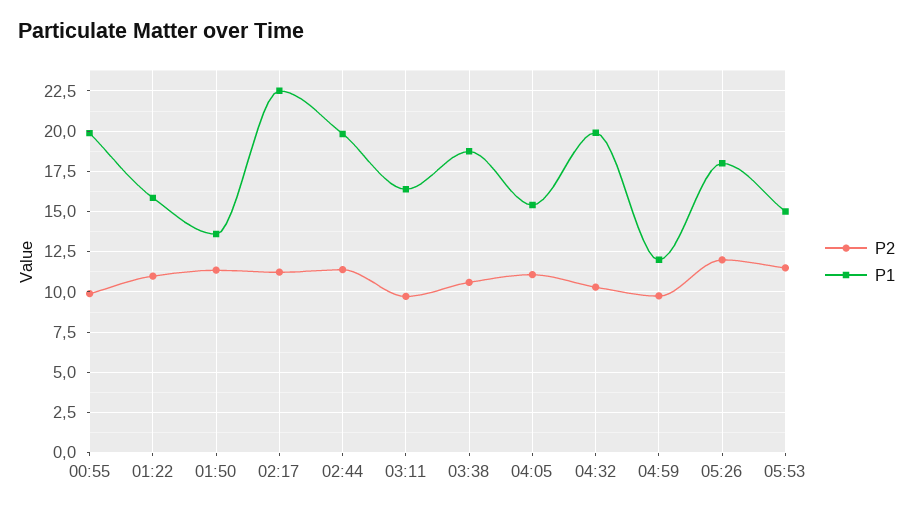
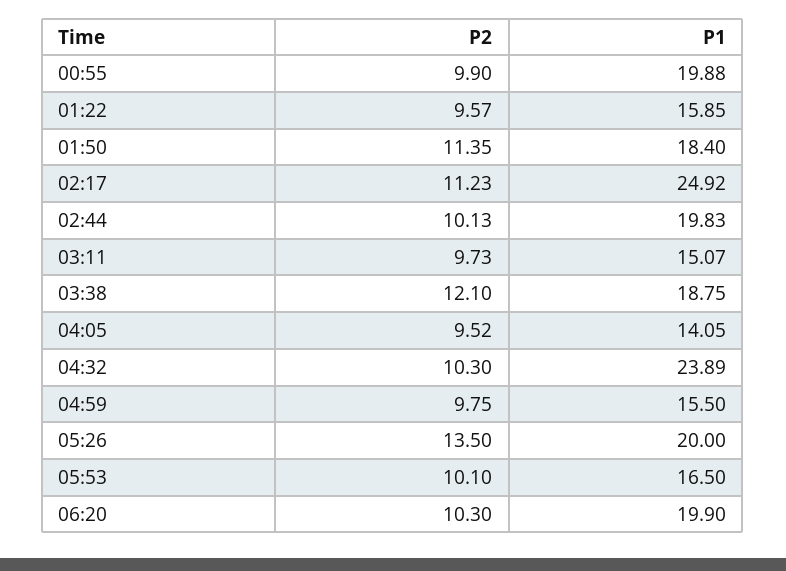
P2, 01:22: 11 -> 9.57
P1, 01:50: 13.5 -> 18.4
P1, 02:17: 22.5 -> 24.92
P2, 02:44: 11.5 -> 10.13
P1, 03:11: 16.5 -> 15.07
P2, 03:38: 10.5 -> 12.1
P2, 04:05: 11 -> 9.52
P1, 04:05: 15.5 -> 14.05
P1, 04:32: 20 -> 23.89
P1, 04:59: 12 -> 15.5
P2, 05:26: 12 -> 13.5
P1, 05:26: 18 -> 20
P2, 05:53: 11.5 -> 10.1
P1, 05:53: 15 -> 16.5
P2, 06:20: none -> 10.3
P1, 06:20: none -> 19.9

